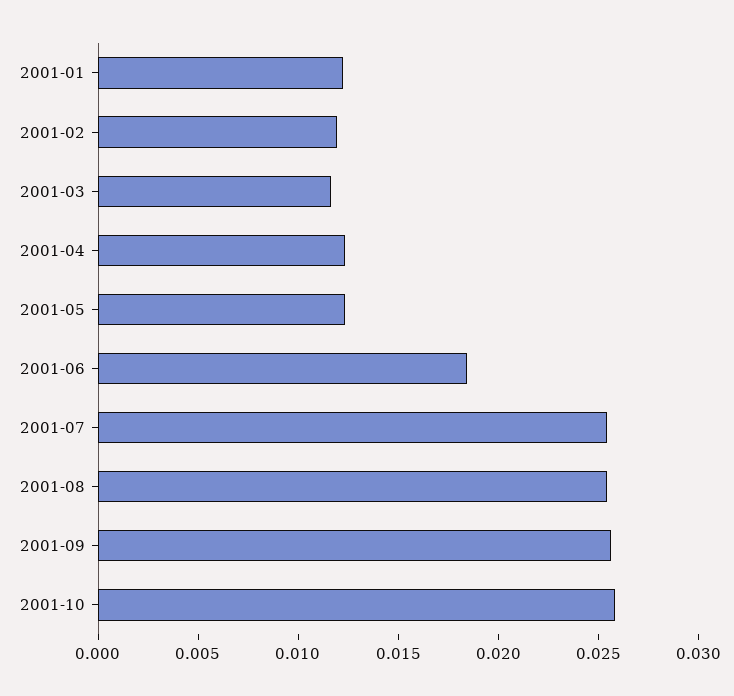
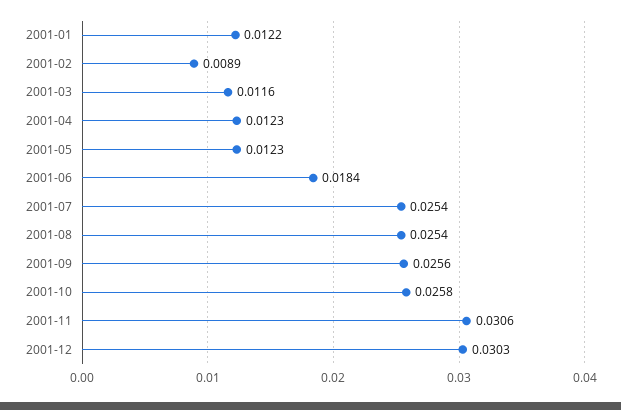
2001-02: 0.012 -> 0.0089
2001-11: none -> 0.0306
2001-12: none -> 0.0303

